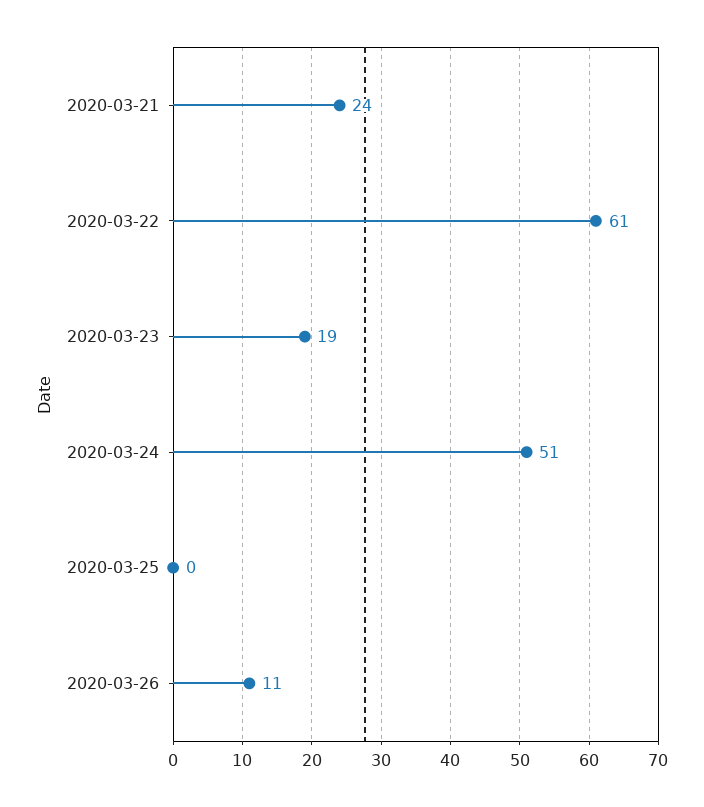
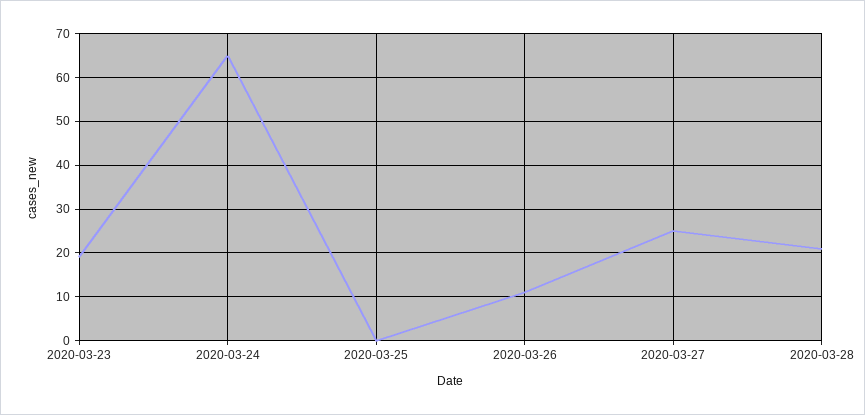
2020-03-21: 24 -> none
2020-03-22: 61 -> none
2020-03-24: 51 -> 65
2020-03-27: none -> 25
2020-03-28: none -> 20

